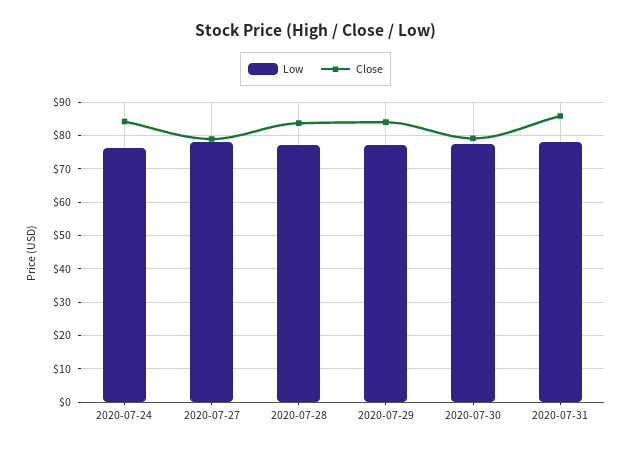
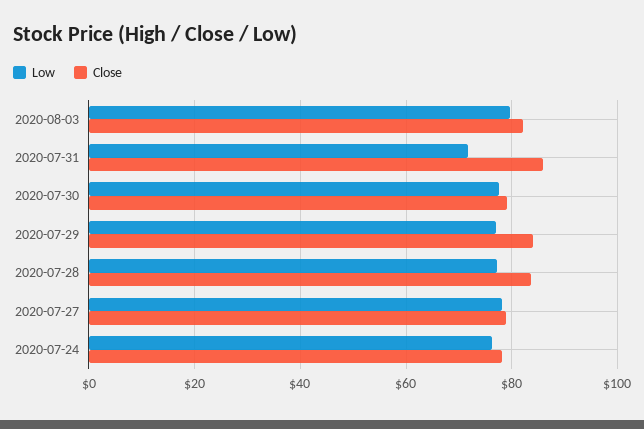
Close, 2020-07-24: 84 -> 78
Low, 2020-07-31: 78 -> 72
Low, 2020-08-03: none -> 80
Close, 2020-08-03: none -> 82

